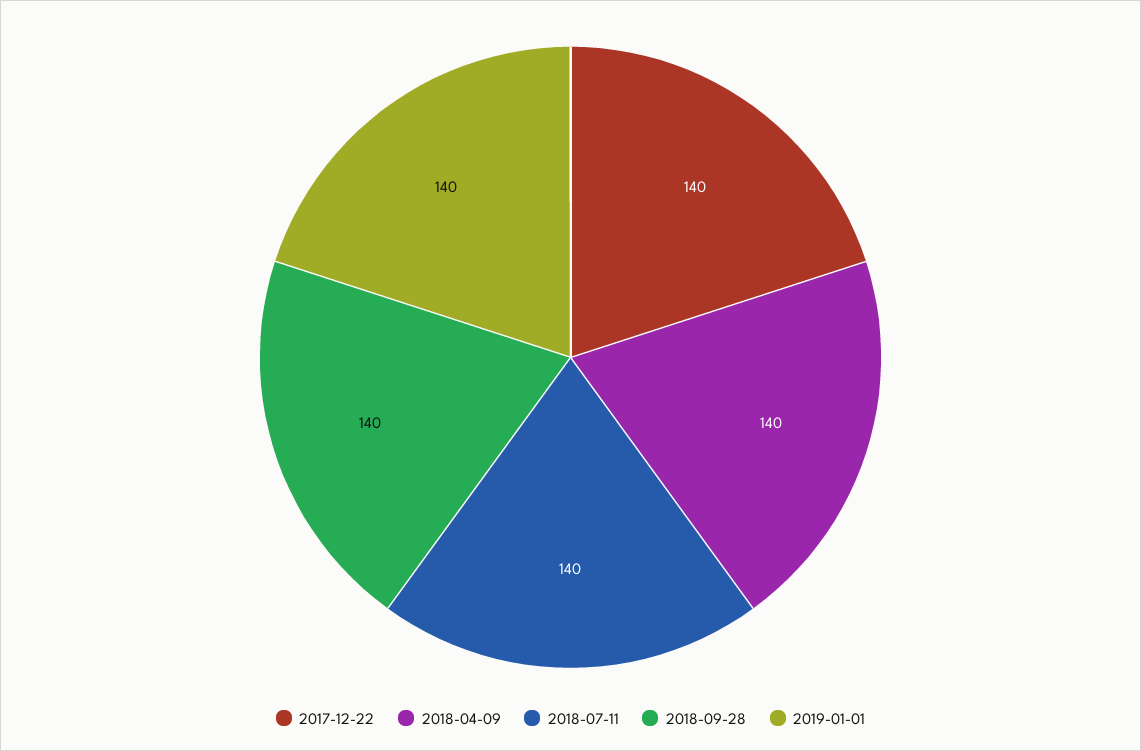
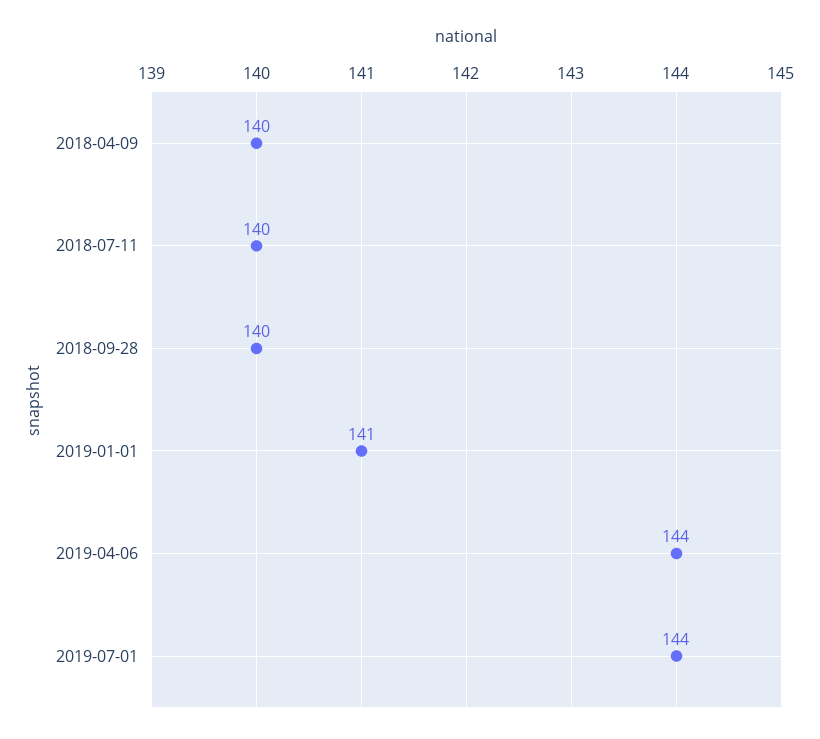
2017-12-22: 140 -> none
2019-01-01: 140 -> 141
2019-04-06: none -> 144
2019-07-01: none -> 144

